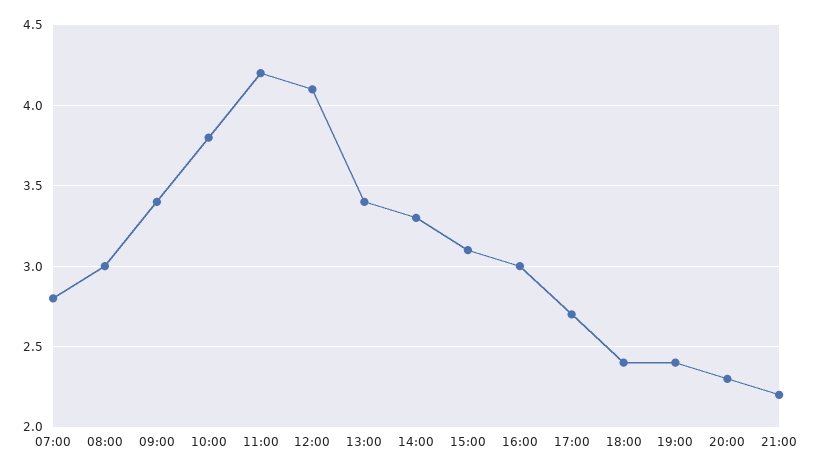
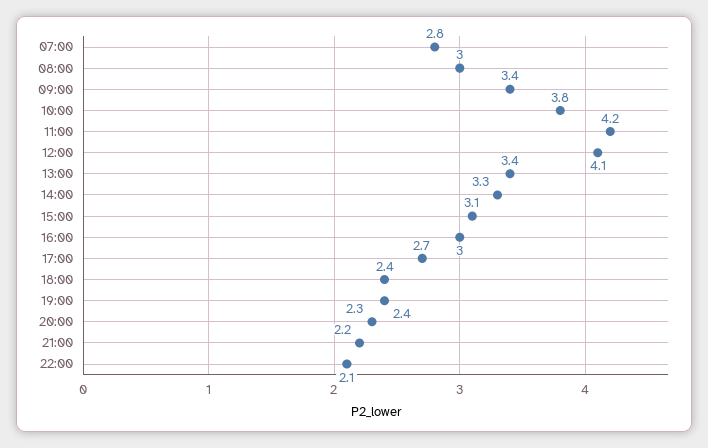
22:00: none -> 2.1

